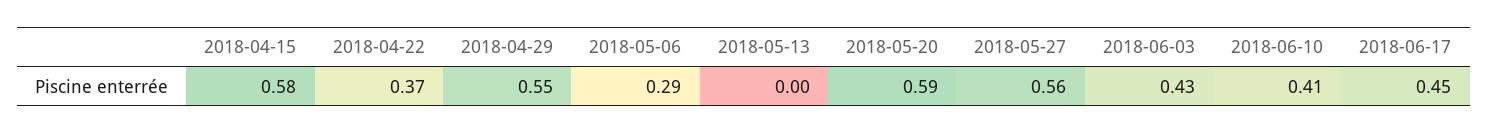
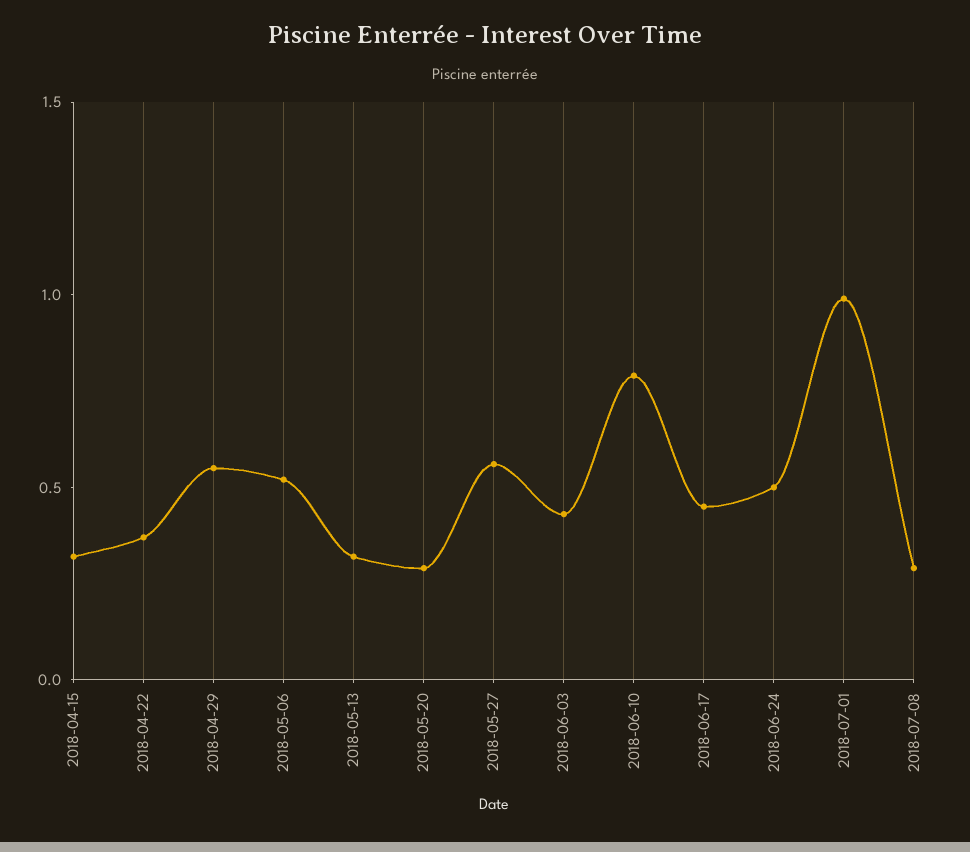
2018-04-15: 0.58 -> 0.3
2018-05-06: 0.29 -> 0.5
2018-05-13: 0 -> 0.3
2018-05-20: 0.59 -> 0.3
2018-06-10: 0.41 -> 0.8
2018-06-24: none -> 0.5
2018-07-01: none -> 1
2018-07-08: none -> 0.3

